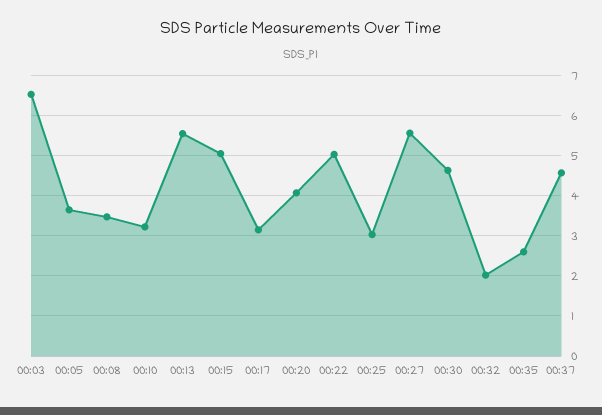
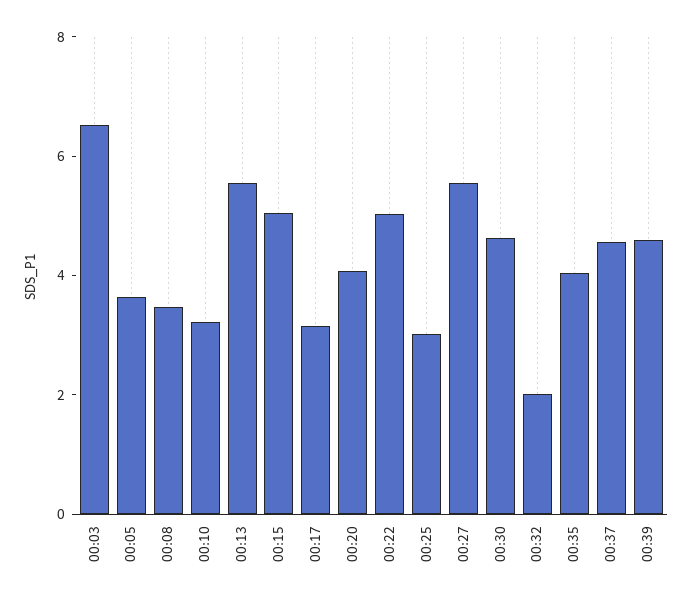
00:35: 2.6 -> 4
00:39: none -> 4.5

